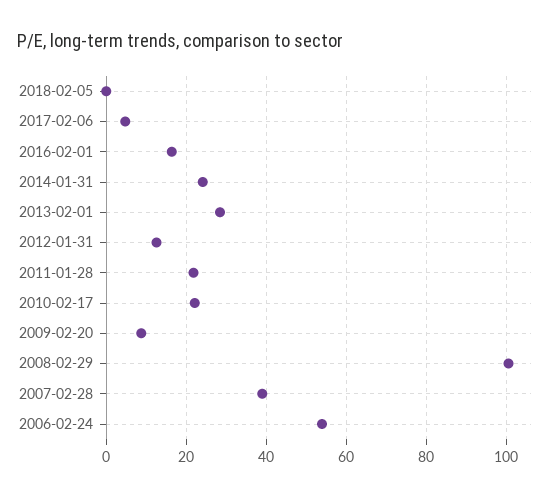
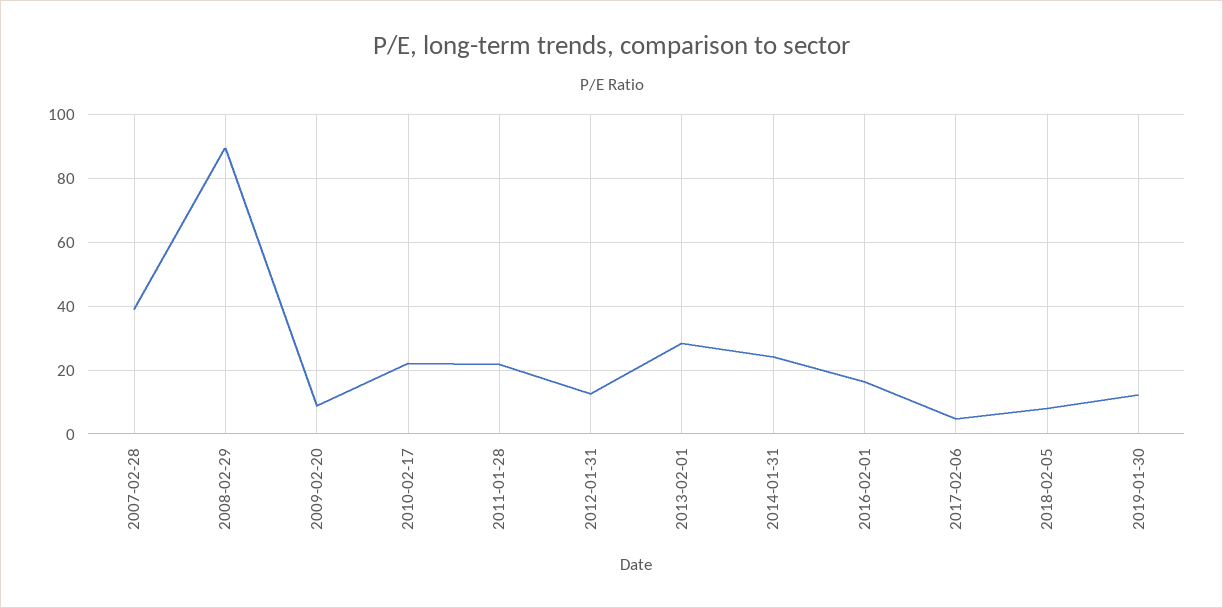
2018-02-05: 0 -> 8
2008-02-29: 100 -> 90
2006-02-24: 54 -> none
2019-01-30: none -> 12

